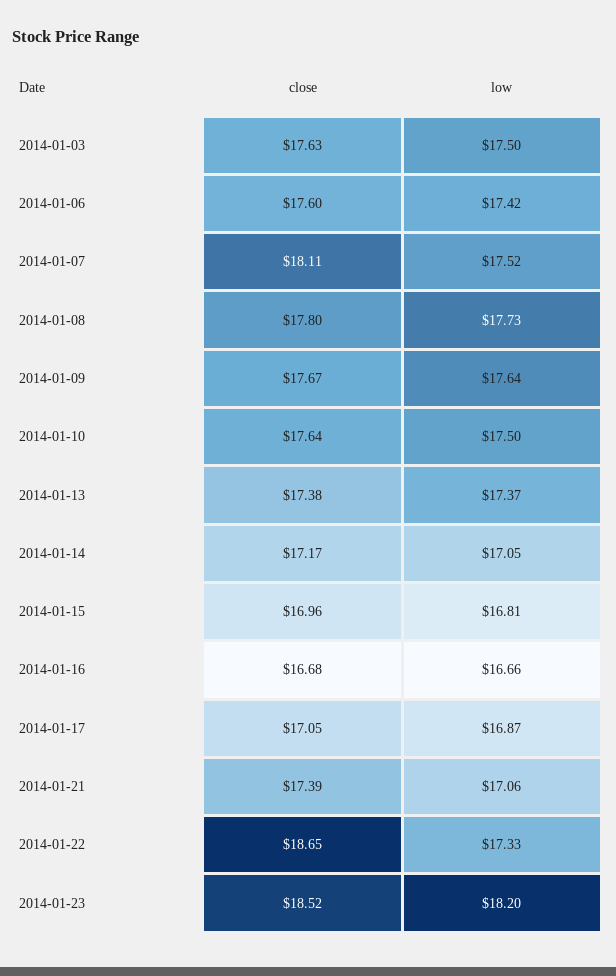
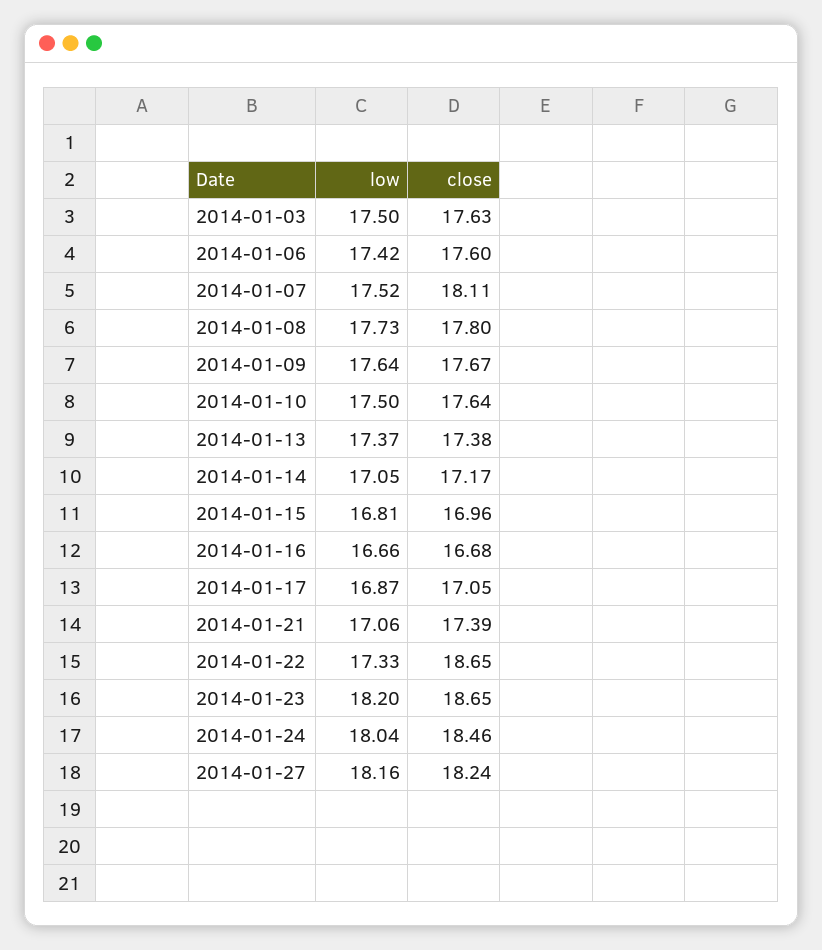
close, 2014-01-23: 18.52 -> 18.65
low, 2014-01-24: none -> 18.04
close, 2014-01-24: none -> 18.46
low, 2014-01-27: none -> 18.16
close, 2014-01-27: none -> 18.24

